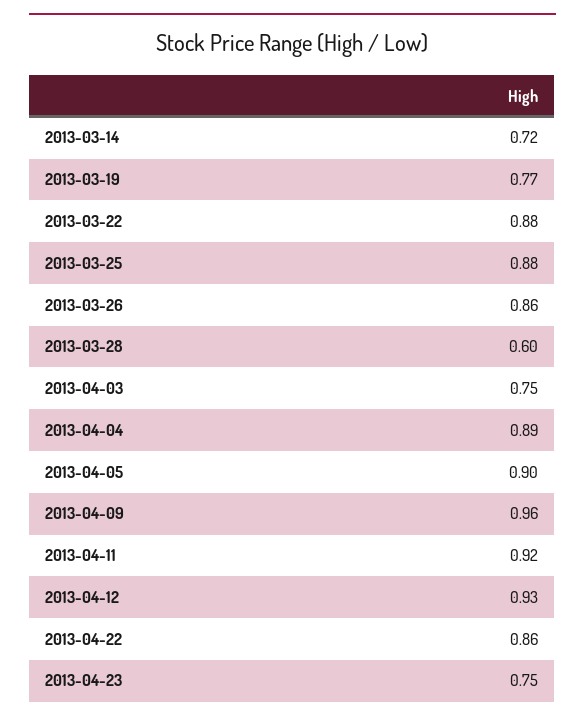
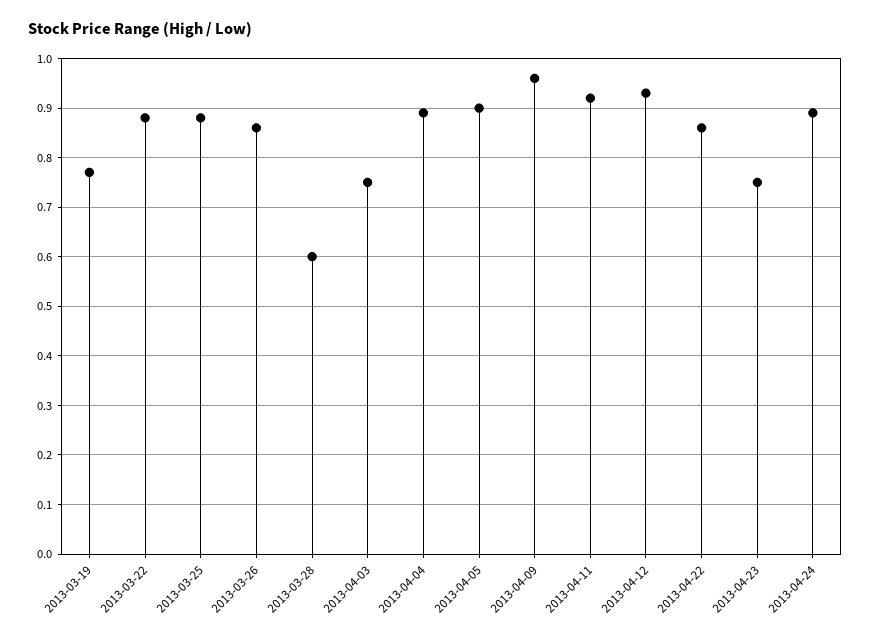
2013-03-14: 0.72 -> none
2013-04-24: none -> 0.9

